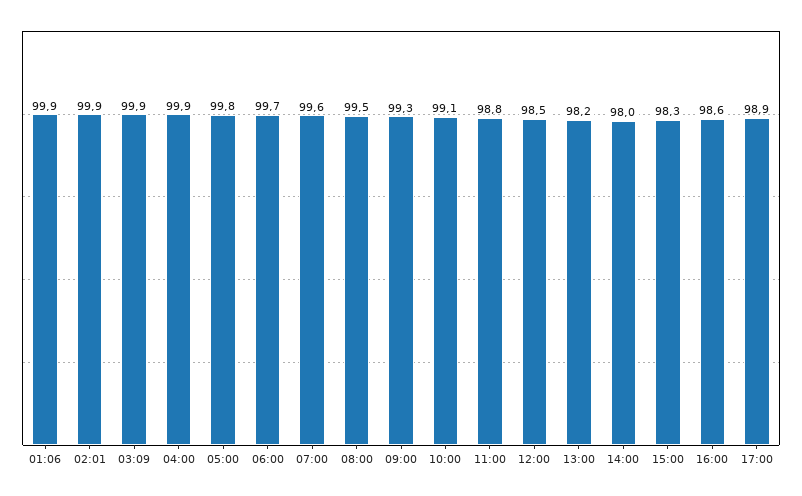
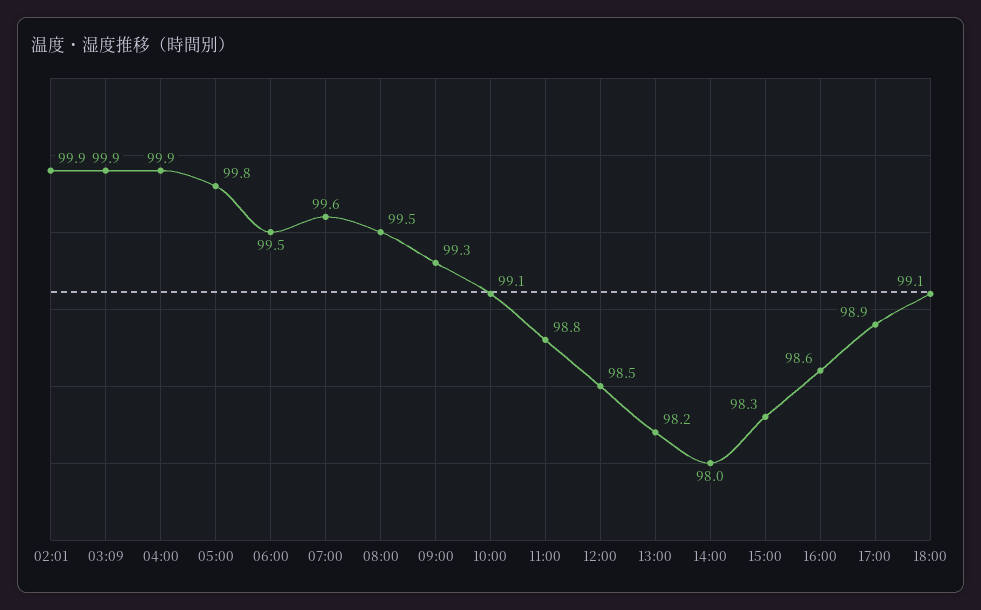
01:06: 99.9 -> none
06:00: 99.7 -> 99.5
18:00: none -> 99.1

